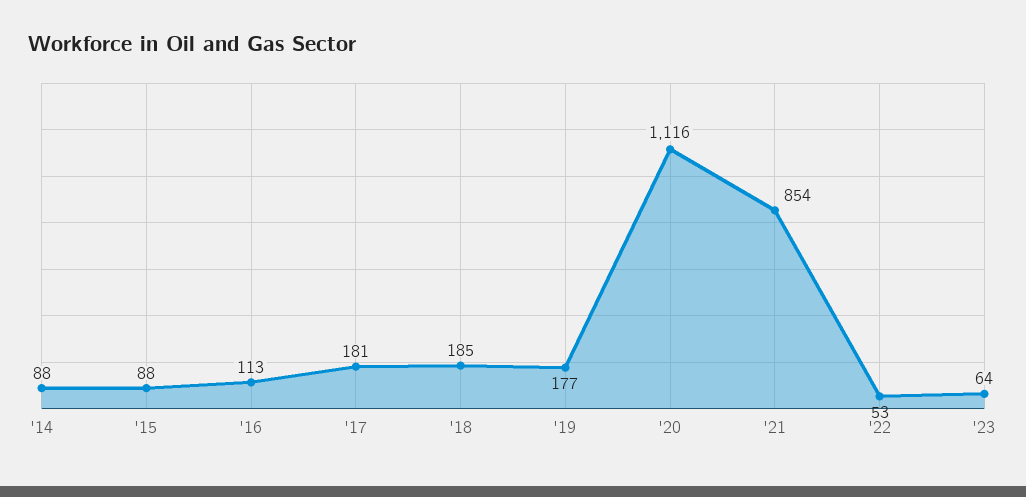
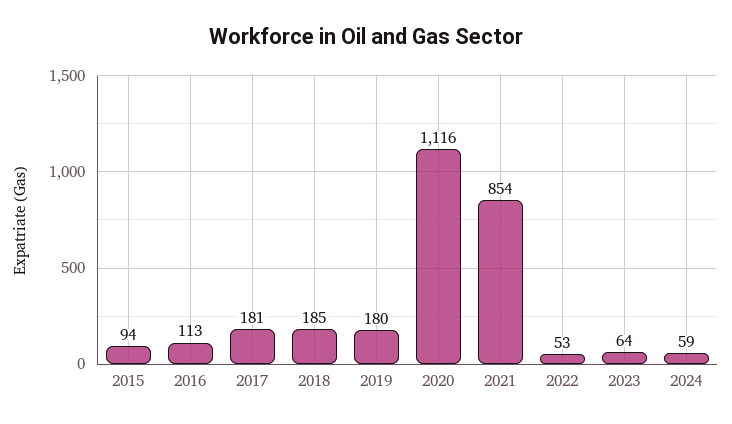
'14: 88 -> none
'15: 88 -> 94
'19: 177 -> 180
2024: none -> 59

